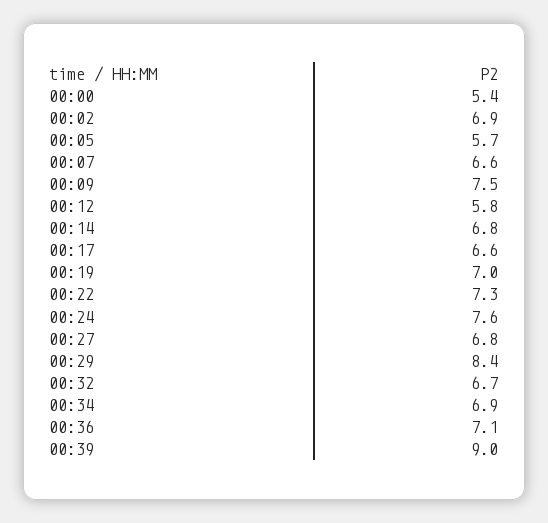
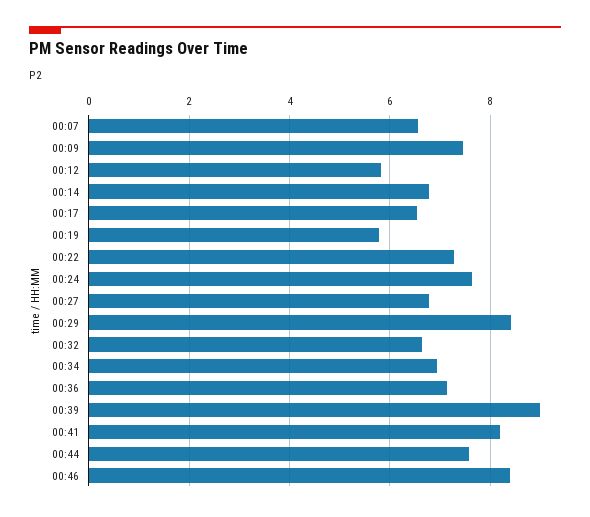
00:00: 5.4 -> none
00:02: 6.9 -> none
00:05: 5.7 -> none
00:19: 7 -> 5.8
00:41: none -> 8.2
00:44: none -> 7.6
00:46: none -> 8.4

